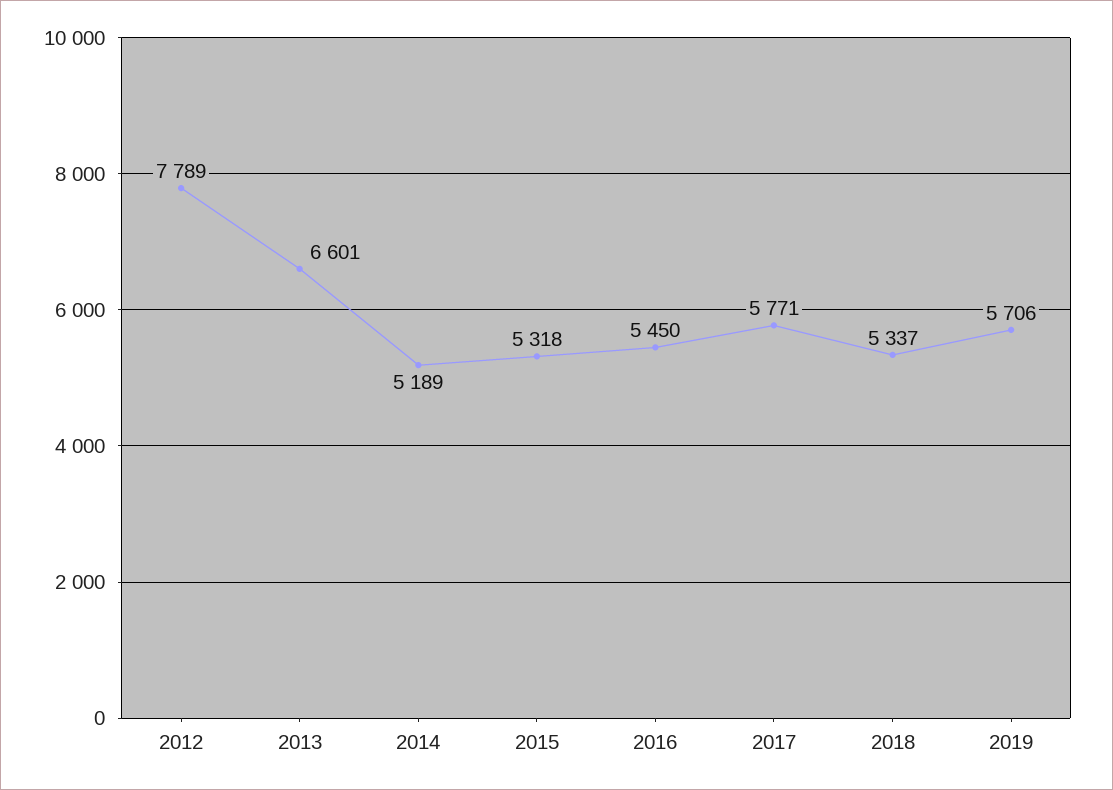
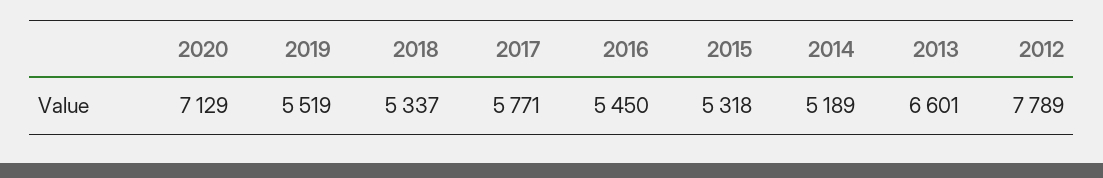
2019: 5706 -> 5519
2020: none -> 7129

